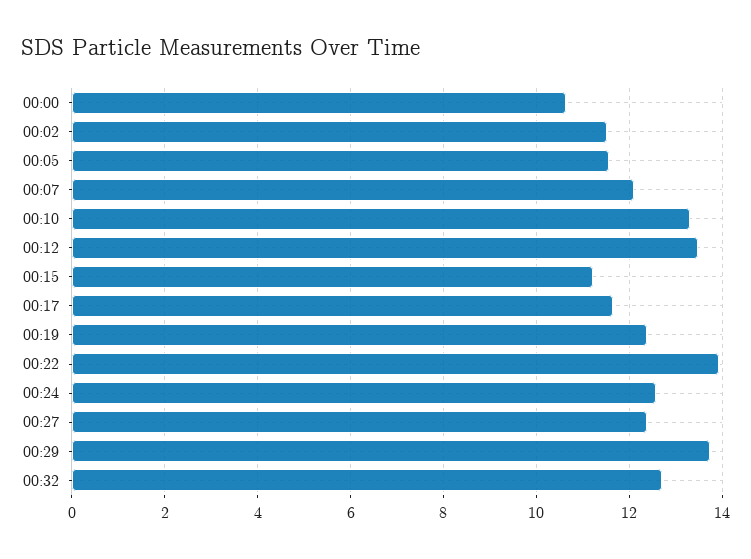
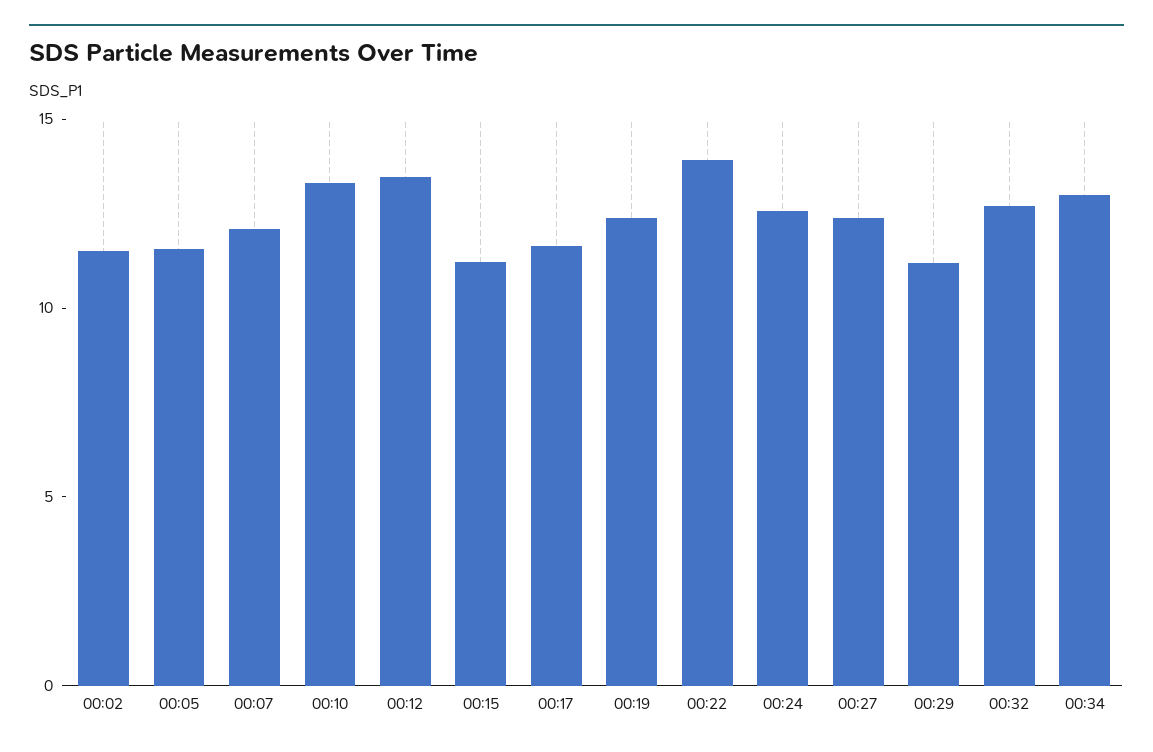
00:00: 10.6 -> none
00:29: 13.8 -> 11
00:34: none -> 13

